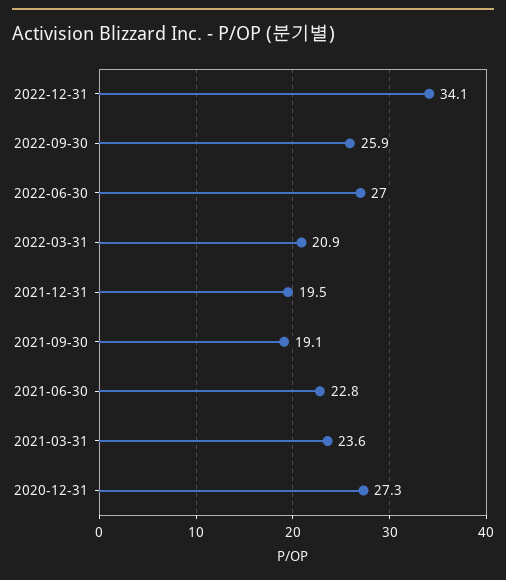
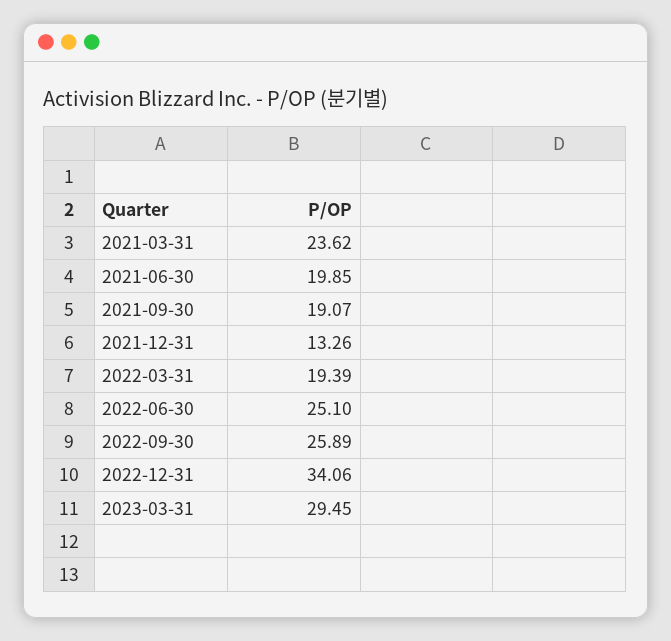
2022-06-30: 27 -> 25.1
2022-03-31: 20.9 -> 19.39
2021-12-31: 19.5 -> 13.26
2021-06-30: 22.8 -> 19.85
2020-12-31: 27.3 -> none
2023-03-31: none -> 29.45

